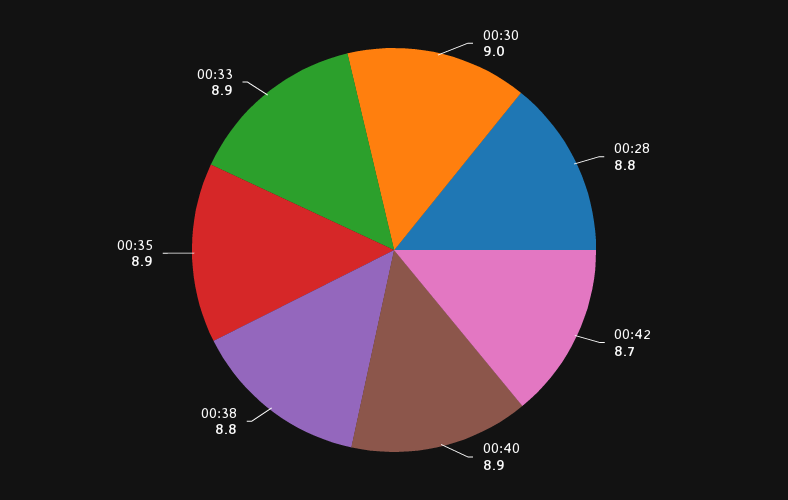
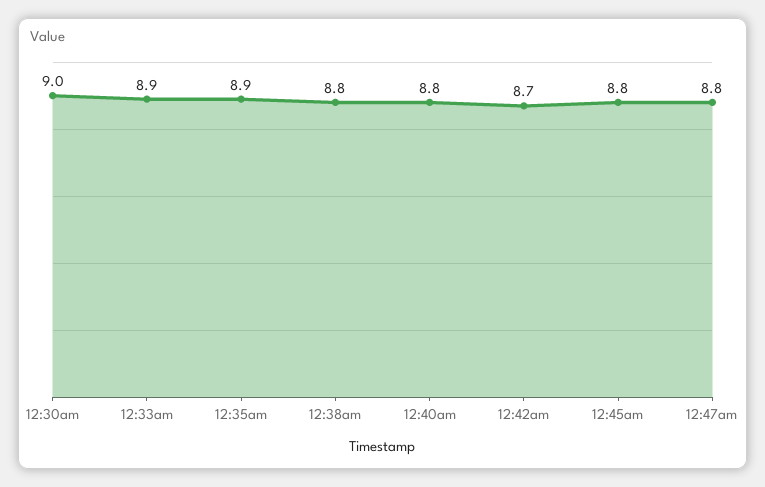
00:28: 8.8 -> none
00:40: 8.9 -> 8.8
12:45am: none -> 8.8
12:47am: none -> 8.8

